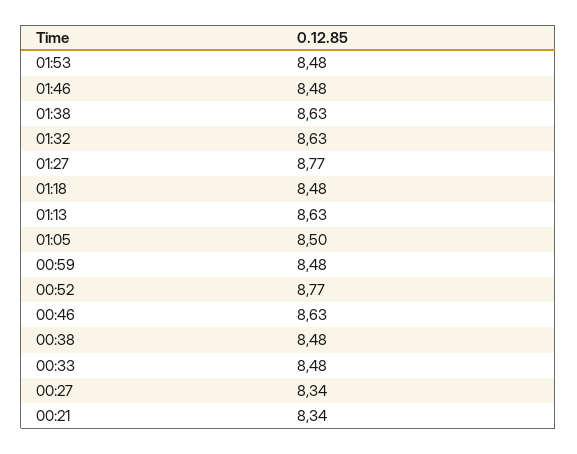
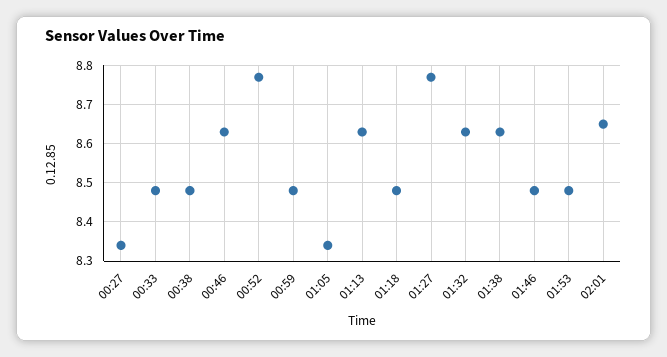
01:05: 8.5 -> 8.35
00:21: 8.34 -> none
02:01: none -> 8.65

